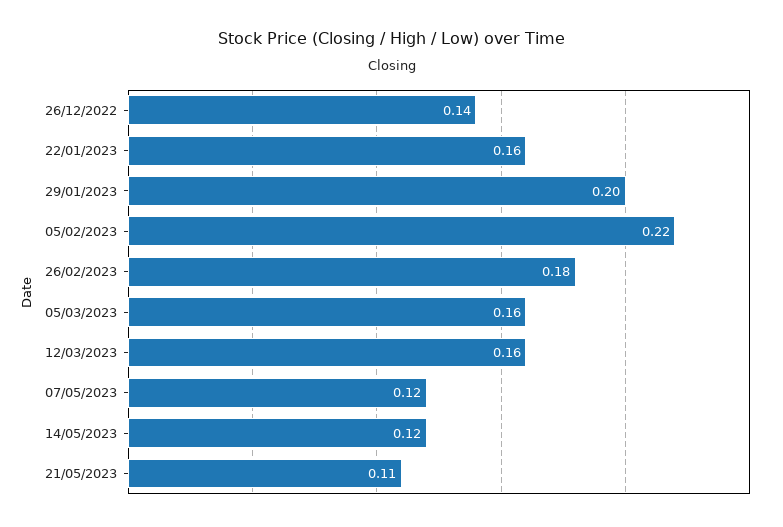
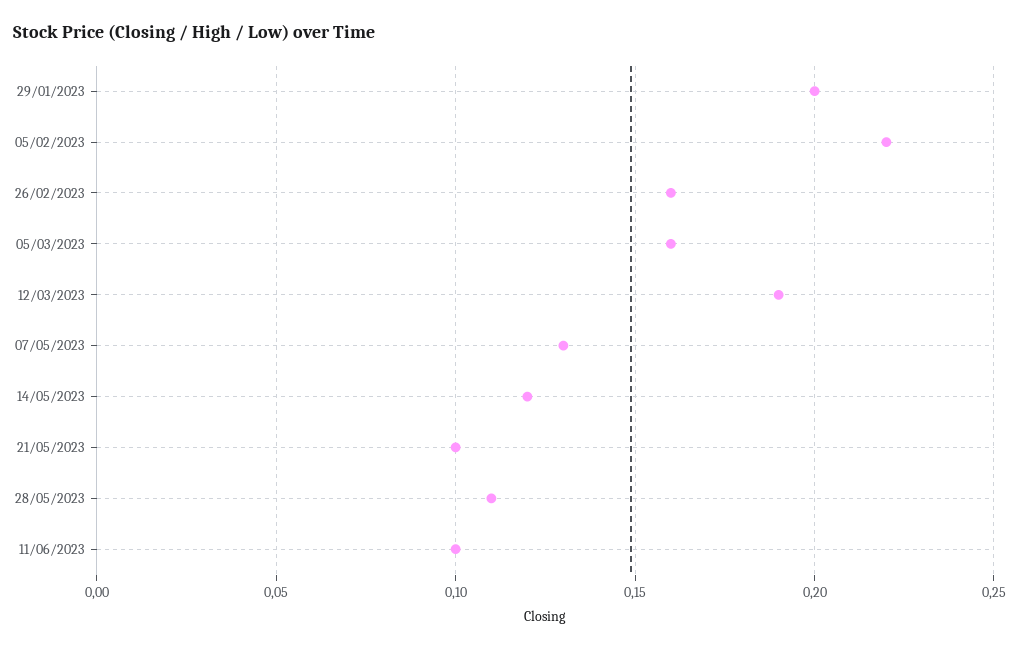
26/12/2022: 0.14 -> none
22/01/2023: 0.16 -> none
26/02/2023: 0.18 -> 0.16
12/03/2023: 0.16 -> 0.19
07/05/2023: 0.12 -> 0.13
21/05/2023: 0.11 -> 0.1
28/05/2023: none -> 0.11
11/06/2023: none -> 0.1

